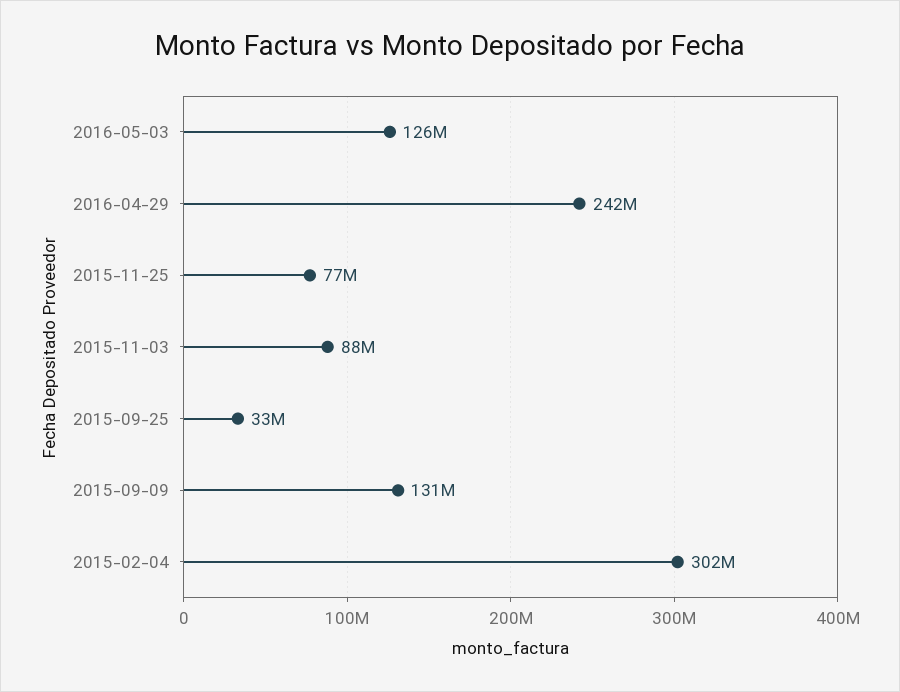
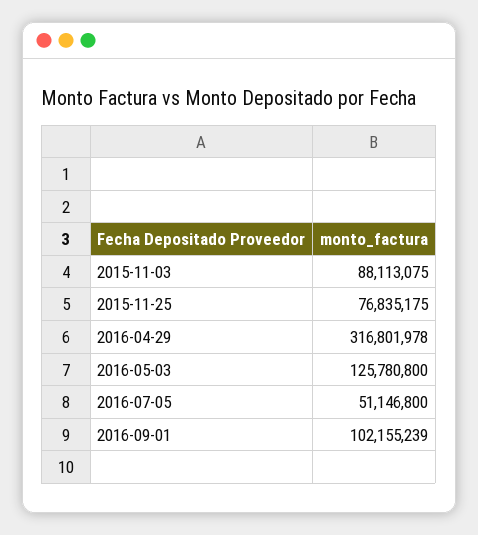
2016-04-29: 242000000 -> 316801978
2015-09-25: 33000000 -> none
2015-09-09: 131000000 -> none
2015-02-04: 302000000 -> none
2016-07-05: none -> 51146800
2016-09-01: none -> 102155239

